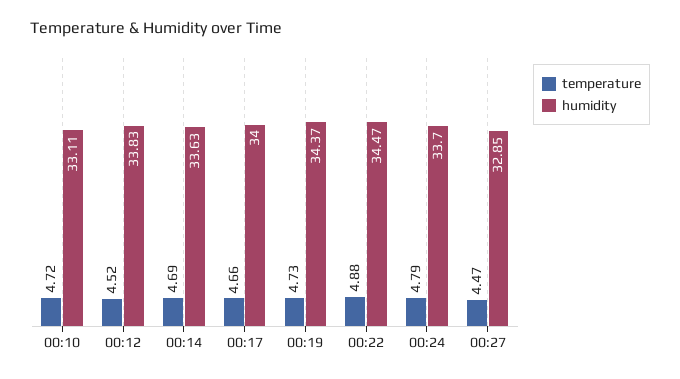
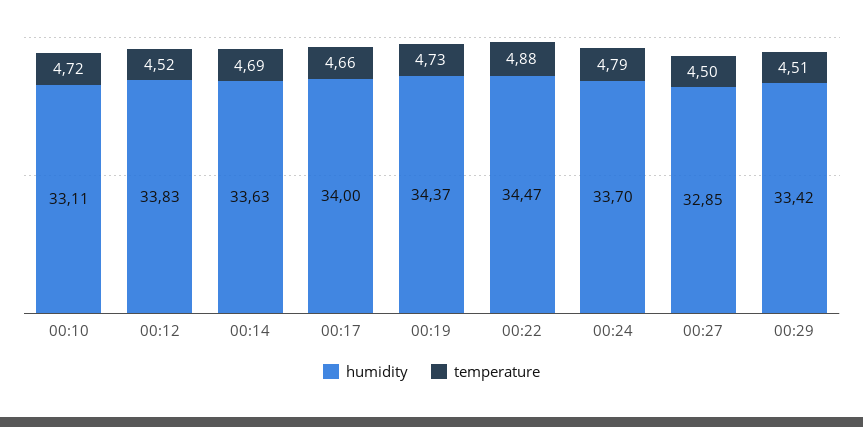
temperature, 00:27: 4.47 -> 4.5
humidity, 00:29: none -> 33.42
temperature, 00:29: none -> 4.51

